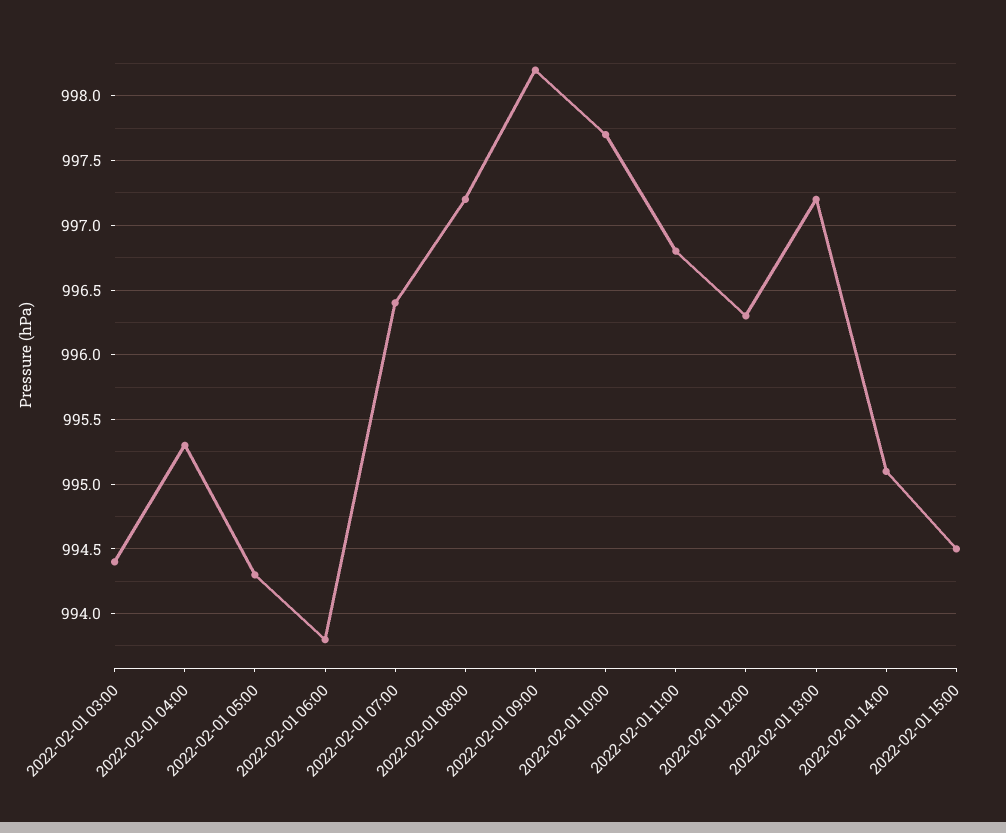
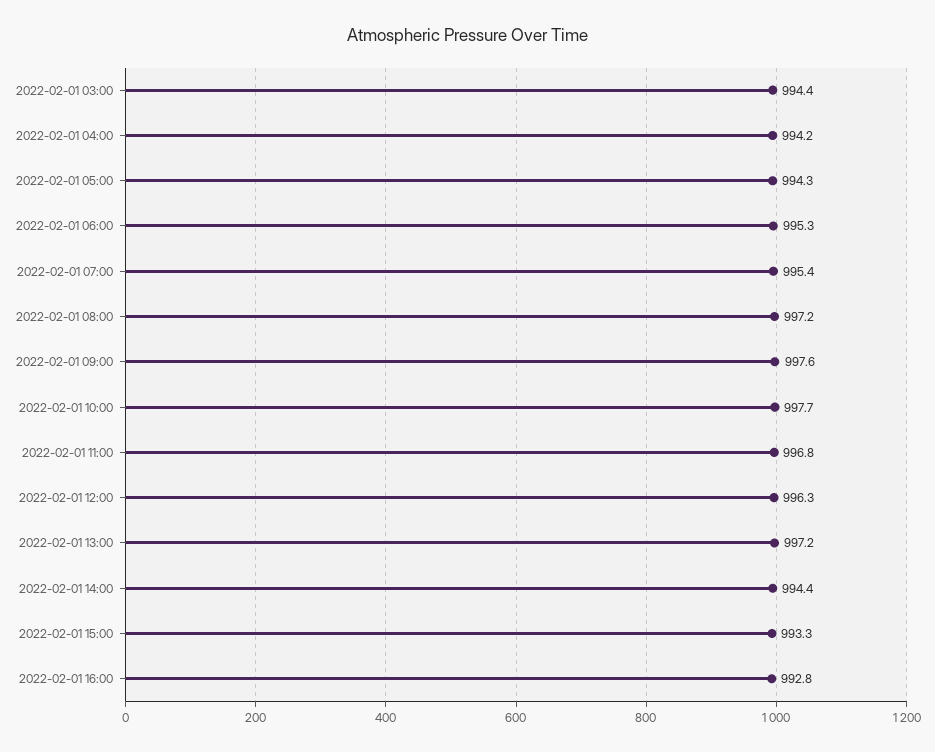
2022-02-01 04:00: 995.3 -> 994.2
2022-02-01 06:00: 993.8 -> 995.3
2022-02-01 07:00: 996.4 -> 995.4
2022-02-01 09:00: 998.2 -> 997.6
2022-02-01 14:00: 995.1 -> 994.4
2022-02-01 15:00: 994.5 -> 993.3
2022-02-01 16:00: none -> 992.8

